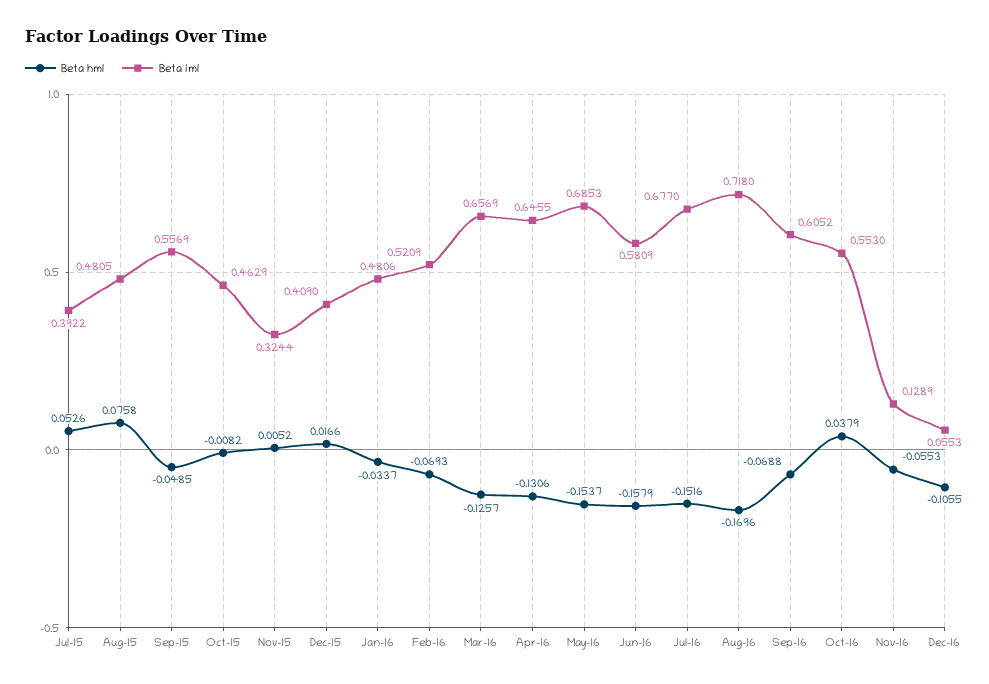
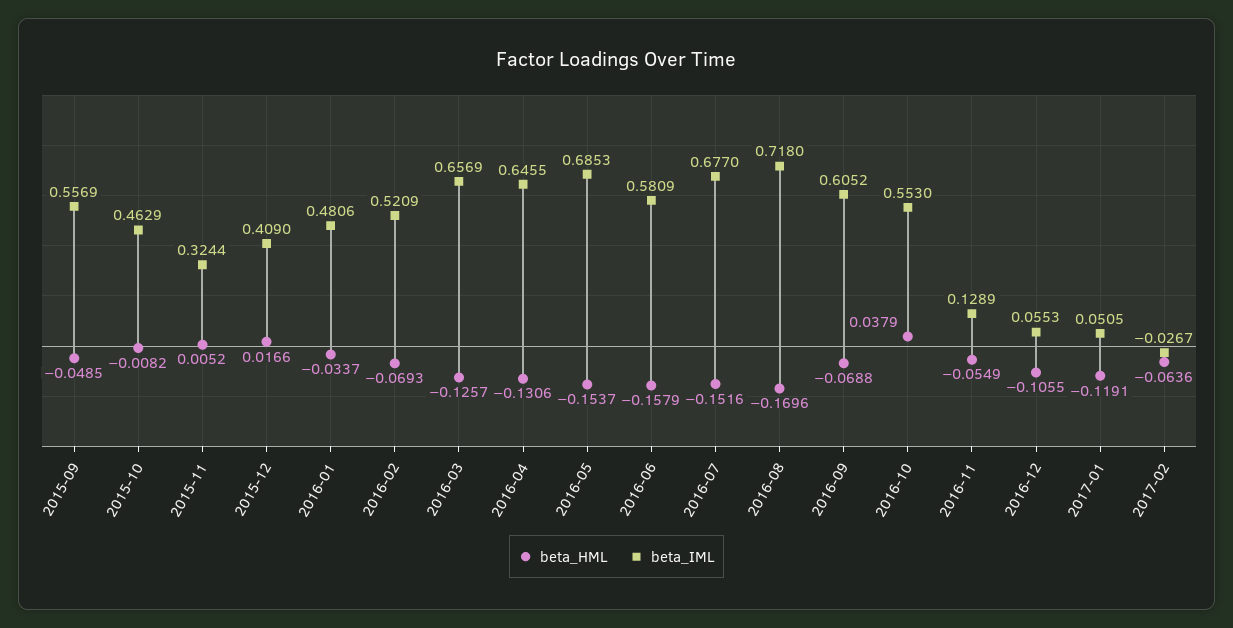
Beta hml, Jul-15: 0.0526 -> none
Beta iml, Jul-15: 0.3922 -> none
Beta hml, Aug-15: 0.0758 -> none
Beta iml, Aug-15: 0.4805 -> none
Beta hml, Nov-16: -0.0553 -> -0.0549
Beta hml, 2017-01: none -> -0.1191
Beta iml, 2017-01: none -> 0.0505
Beta hml, 2017-02: none -> -0.0636
Beta iml, 2017-02: none -> -0.0267

